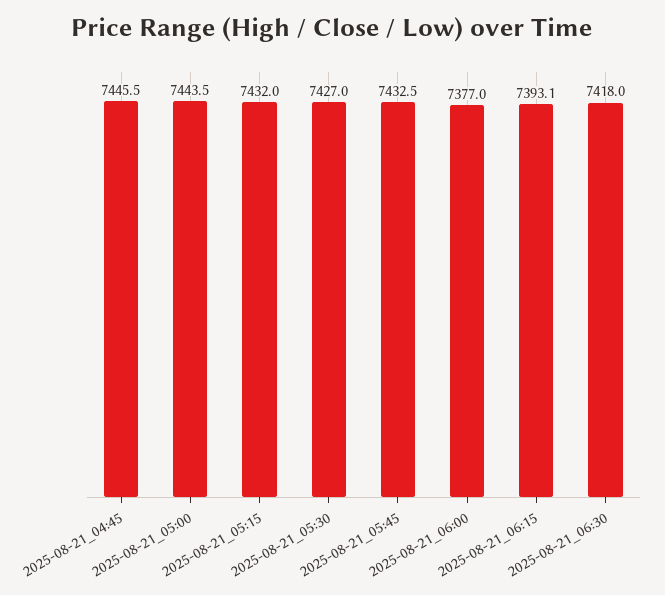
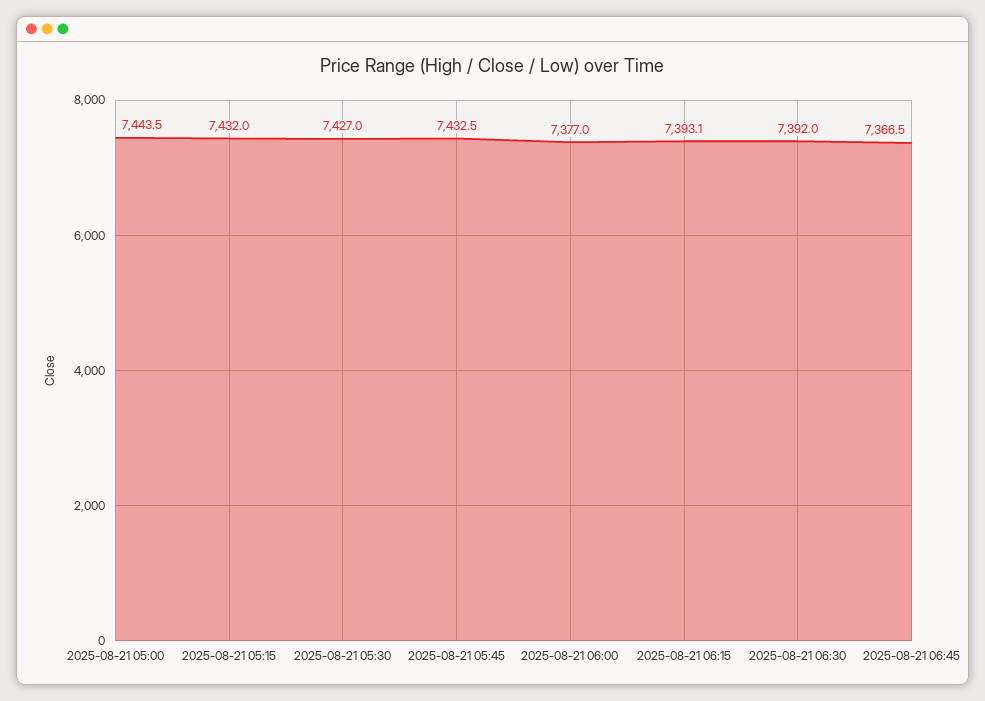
2025-08-21_04:45: 7445.5 -> none
2025-08-21_06:30: 7418 -> 7392
2025-08-21 06:45: none -> 7366.5

